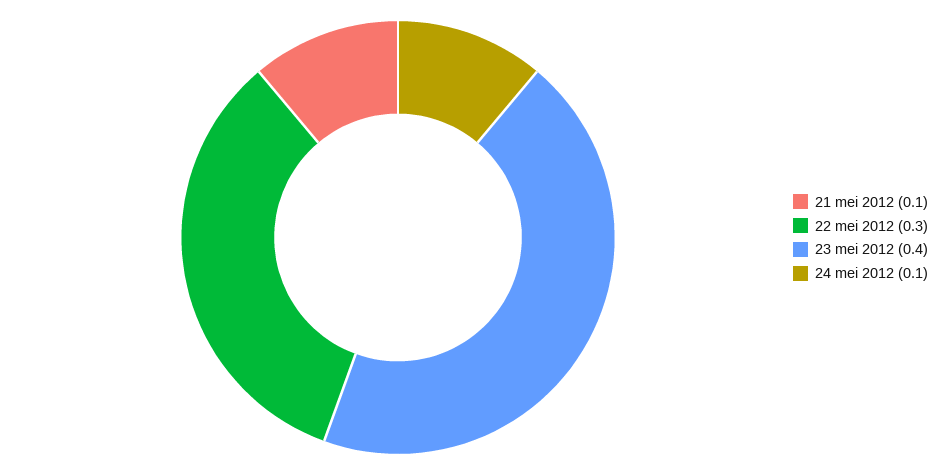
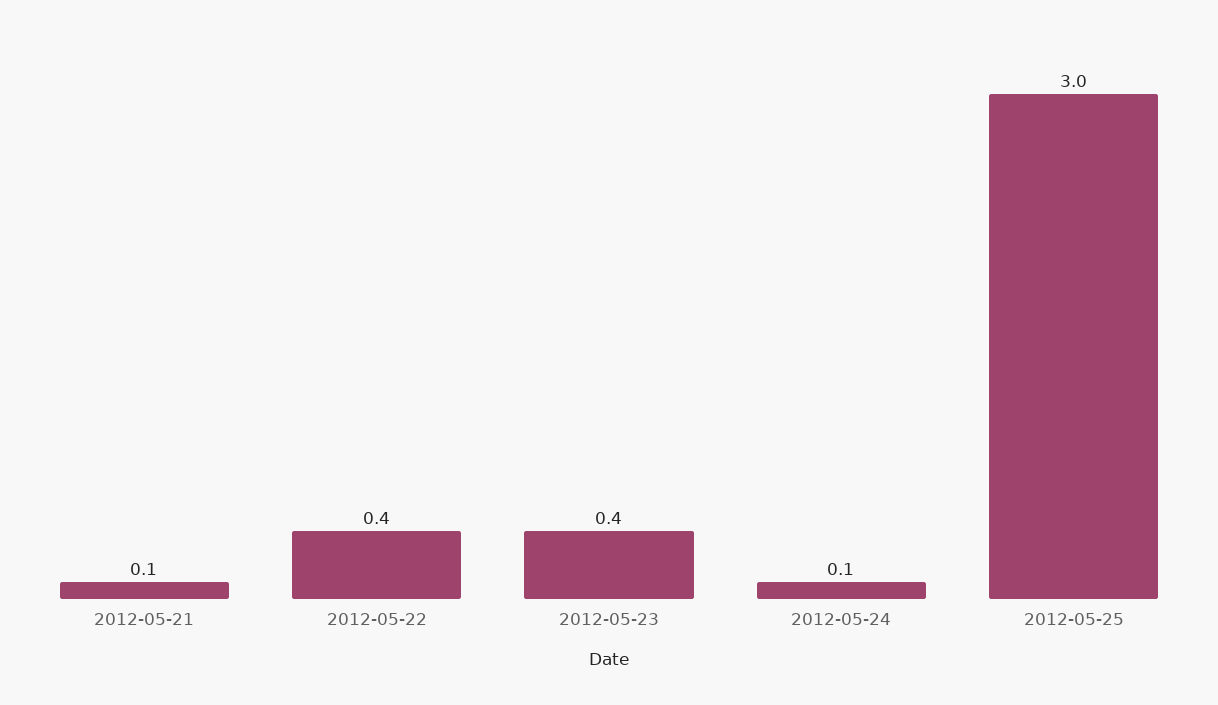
22 mei 2012: 0.3 -> 0.4
2012-05-25: none -> 3

